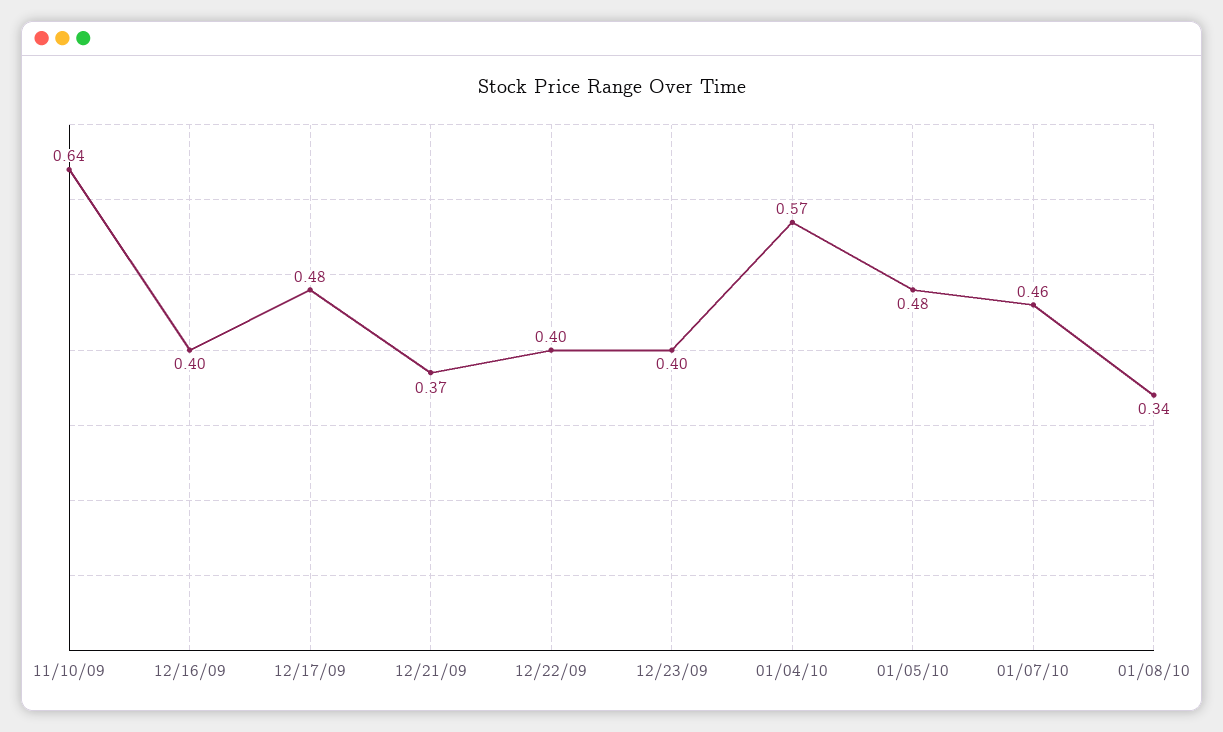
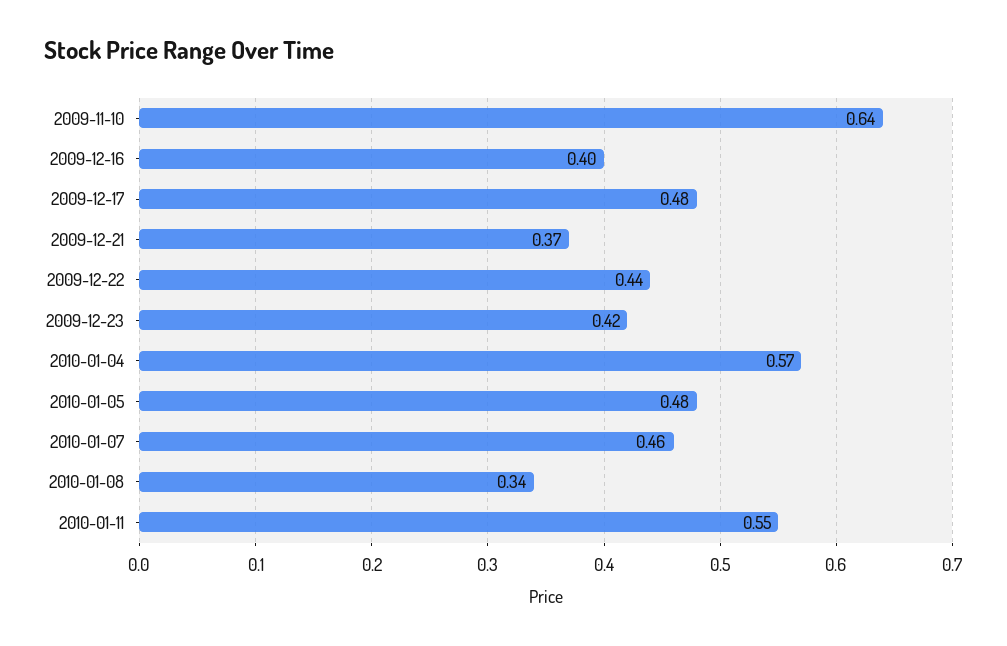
12/22/09: 0.4 -> 0.44
12/23/09: 0.4 -> 0.42
2010-01-11: none -> 0.55

